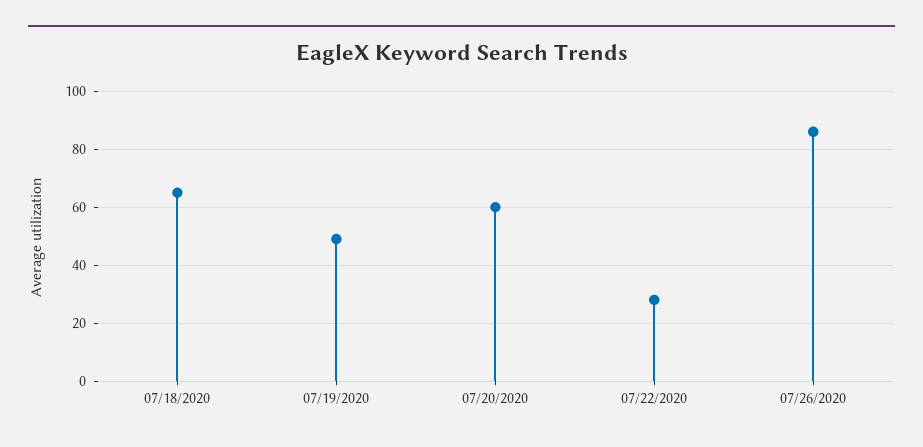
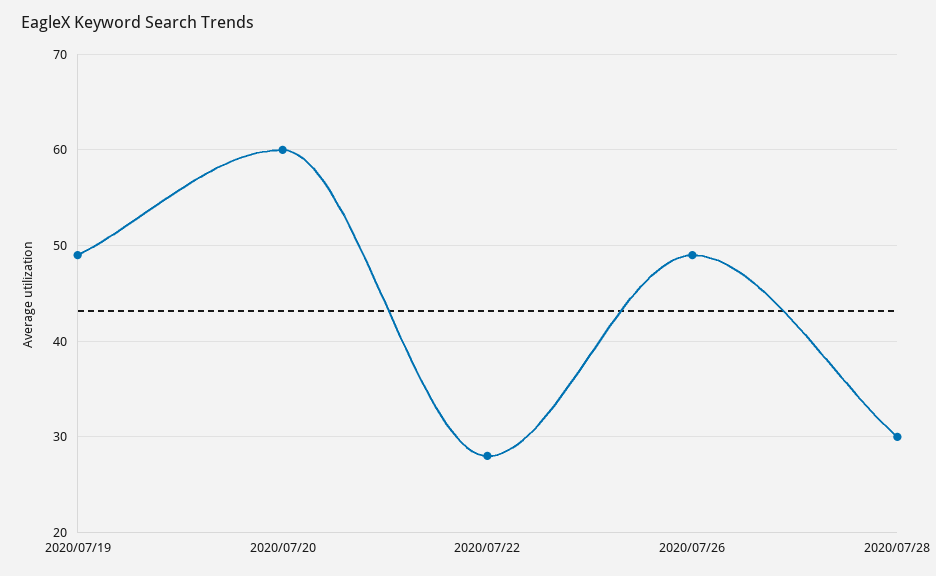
07/18/2020: 65 -> none
07/26/2020: 85 -> 49
2020/07/28: none -> 30

